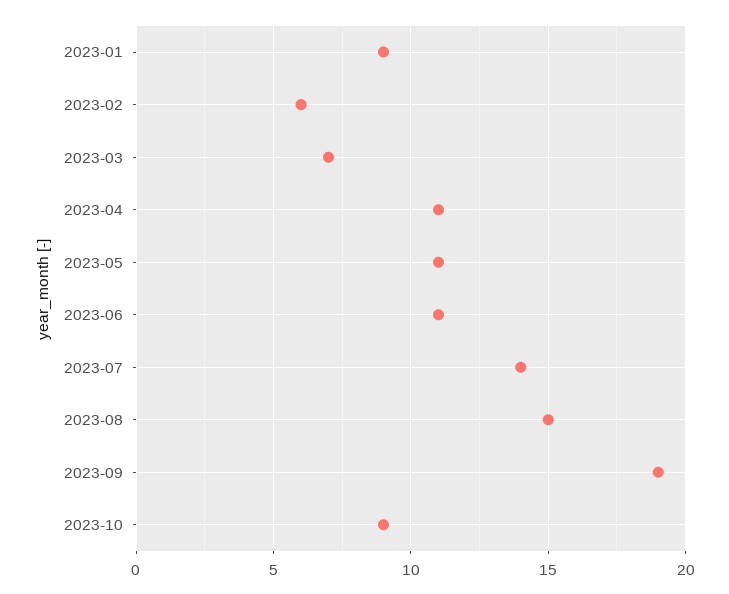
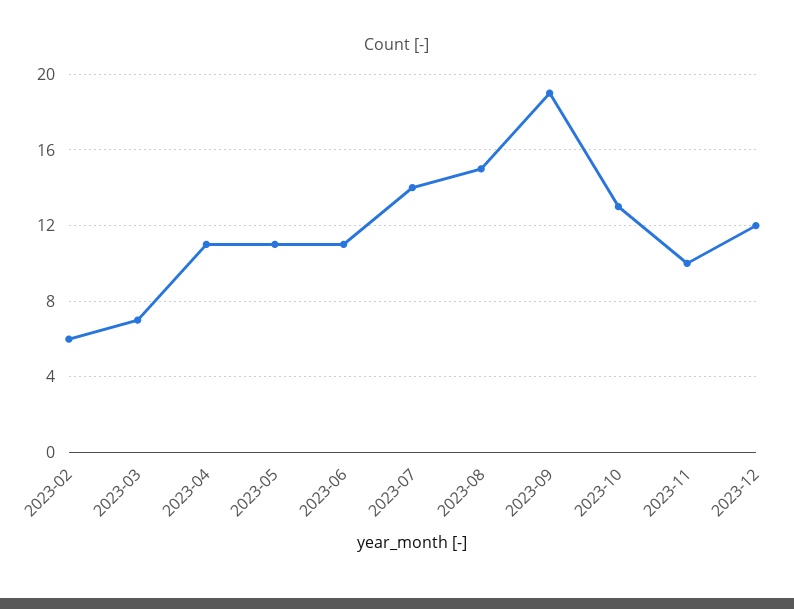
2023-01: 9 -> none
2023-10: 9 -> 13
2023-11: none -> 10
2023-12: none -> 12

